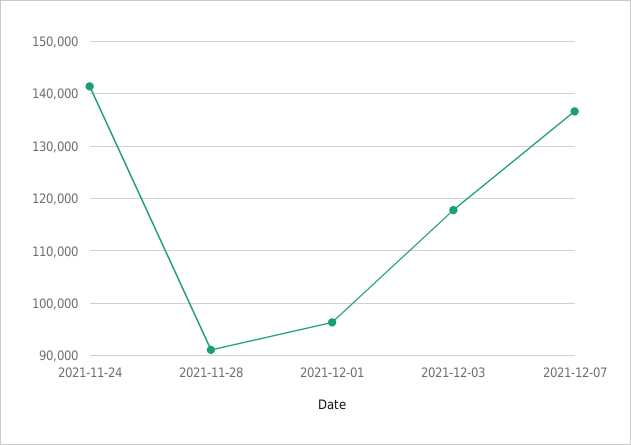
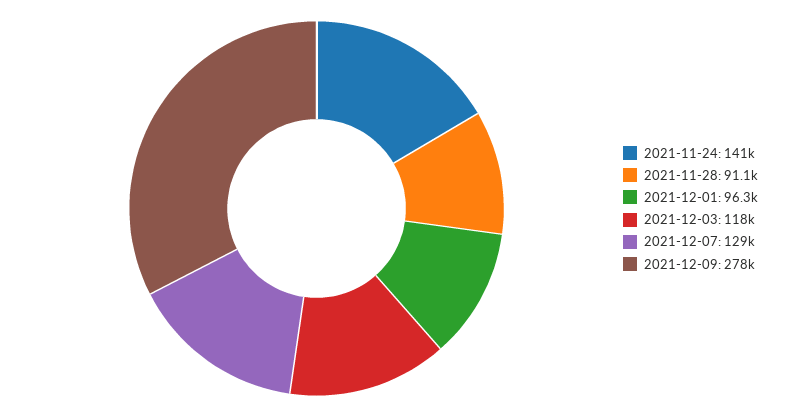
2021-12-07: 136000 -> 129000
2021-12-09: none -> 278000

